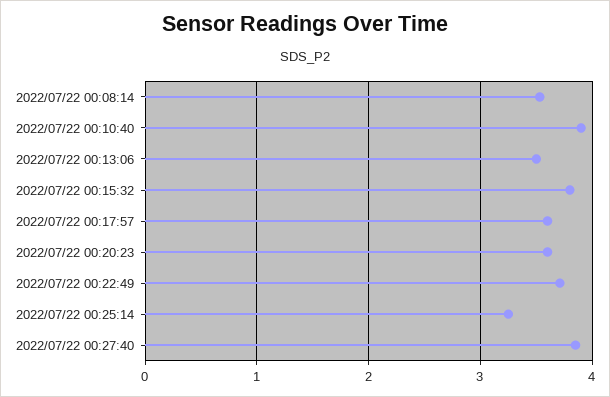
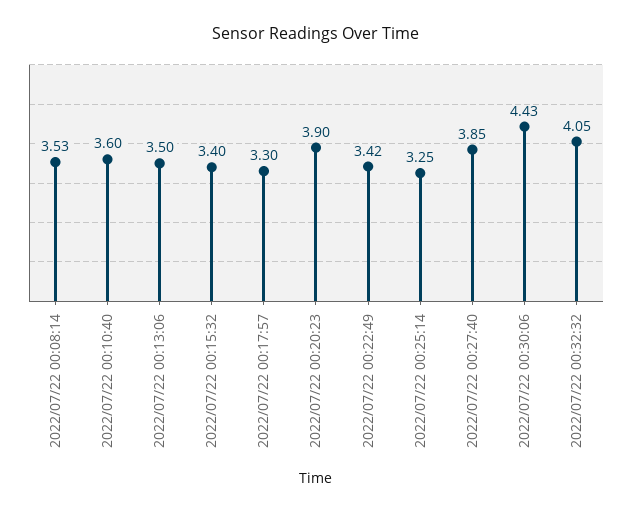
2022/07/22 00:10:40: 3.9 -> 3.6
2022/07/22 00:15:32: 3.8 -> 3.4
2022/07/22 00:17:57: 3.6 -> 3.3
2022/07/22 00:20:23: 3.6 -> 3.9
2022/07/22 00:22:49: 3.7 -> 3.42
2022/07/22 00:30:06: none -> 4.43
2022/07/22 00:32:32: none -> 4.05

